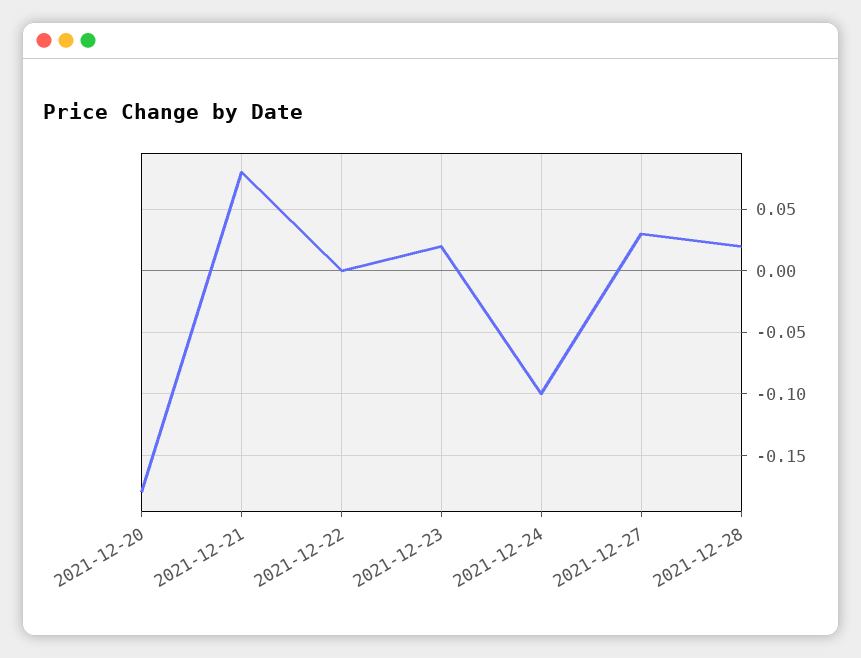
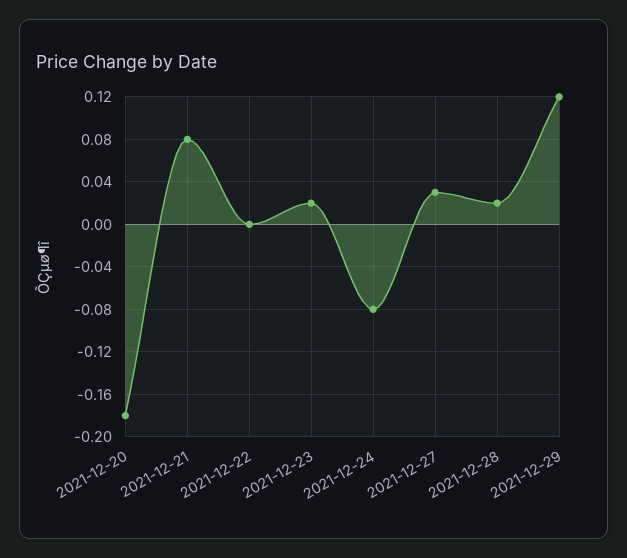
2021-12-24: -0.1 -> -0.08
2021-12-29: none -> 0.12

